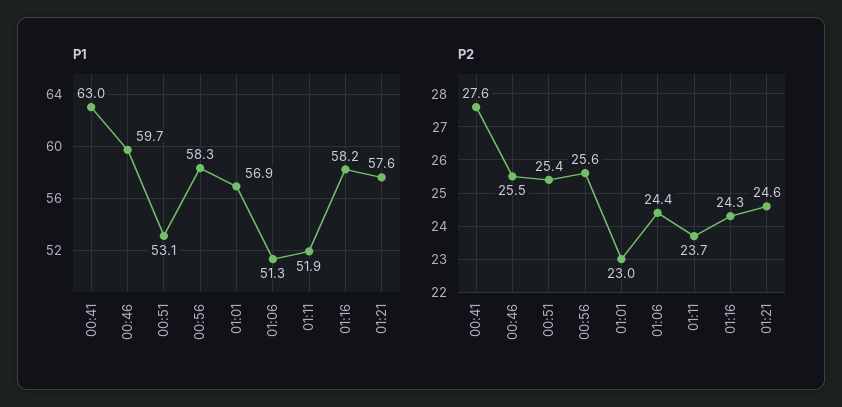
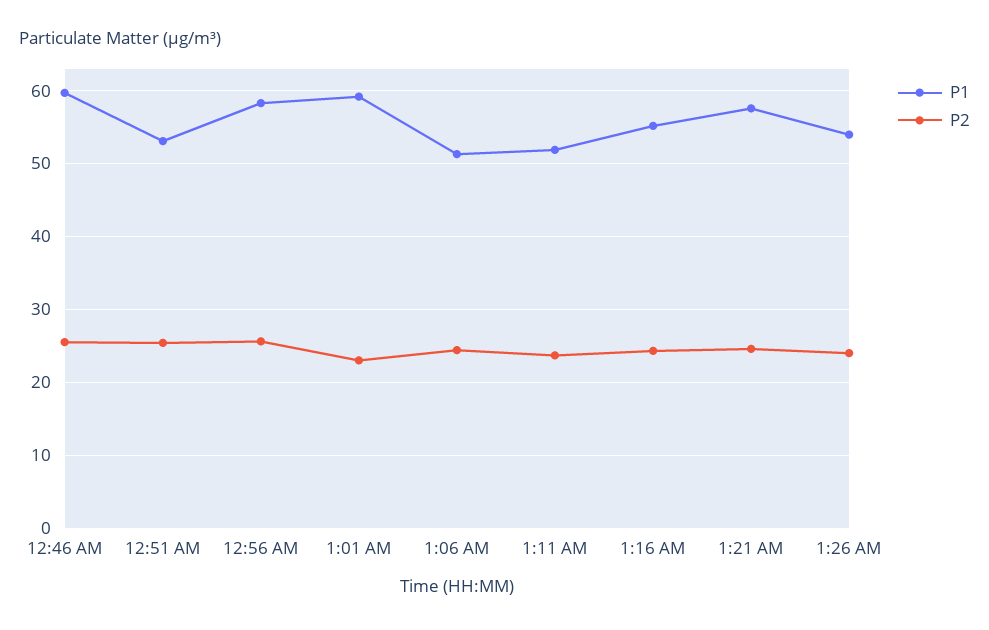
P1, 00:41: 63 -> none
P1, 01:01: 56.9 -> 59
P1, 01:16: 58.2 -> 55
P2, 00:41: 27.6 -> none
P1, 1:26 AM: none -> 54
P2, 1:26 AM: none -> 24

